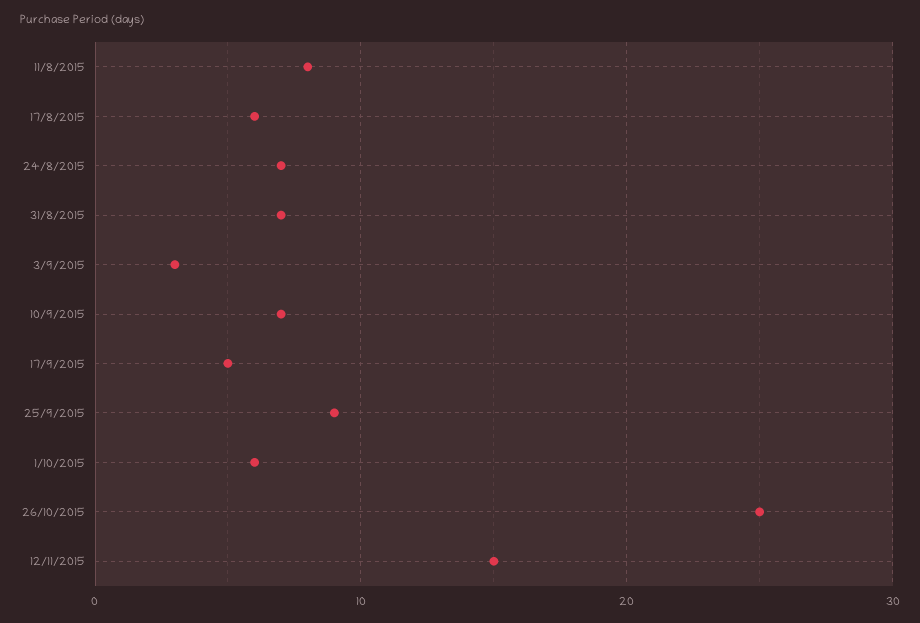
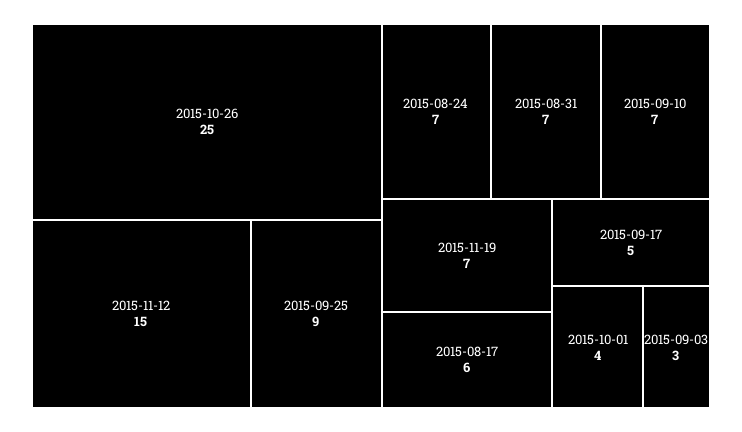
11/8/2015: 8 -> none
1/10/2015: 6 -> 4
2015-11-19: none -> 7

